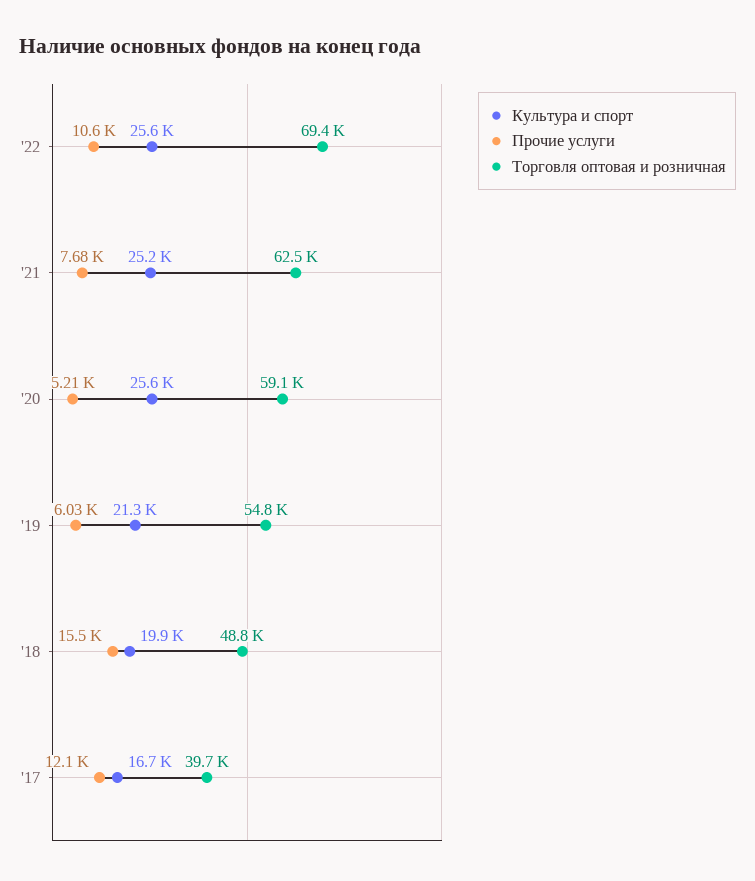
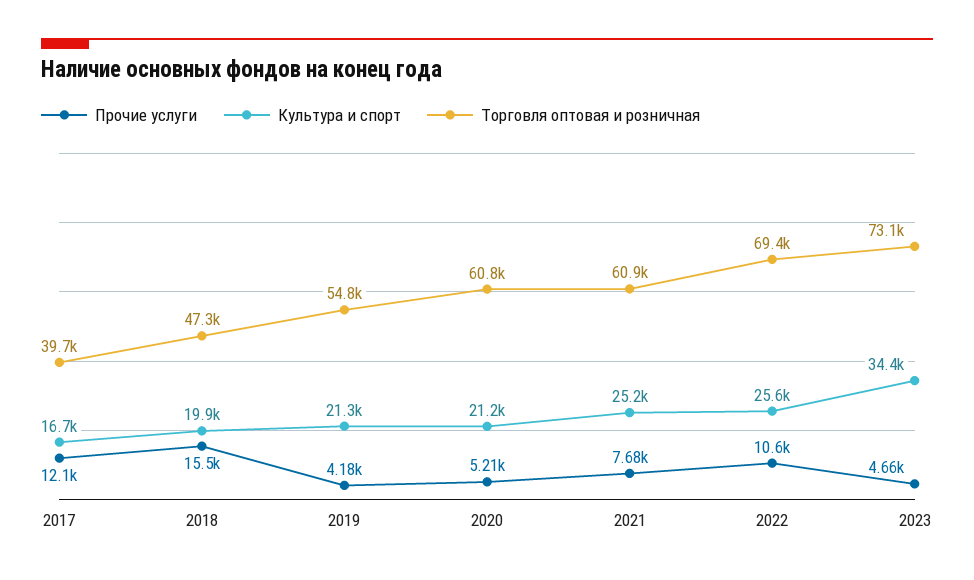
Торговля оптовая и розничная, '21: 62500 -> 60900
Культура и спорт, '20: 25600 -> 21200
Торговля оптовая и розничная, '20: 59100 -> 60800
Прочие услуги, '19: 6030 -> 4180
Торговля оптовая и розничная, '18: 48800 -> 47300
Прочие услуги, 2023: none -> 4660
Культура и спорт, 2023: none -> 34400
Торговля оптовая и розничная, 2023: none -> 73100

